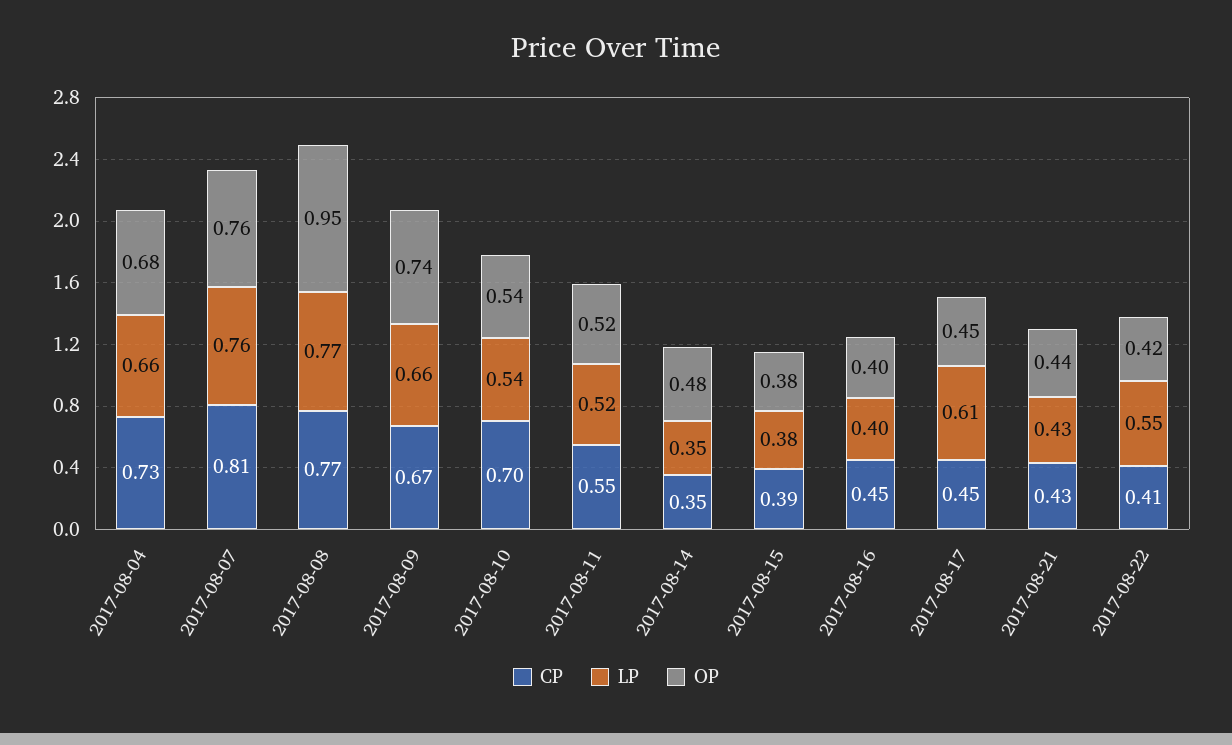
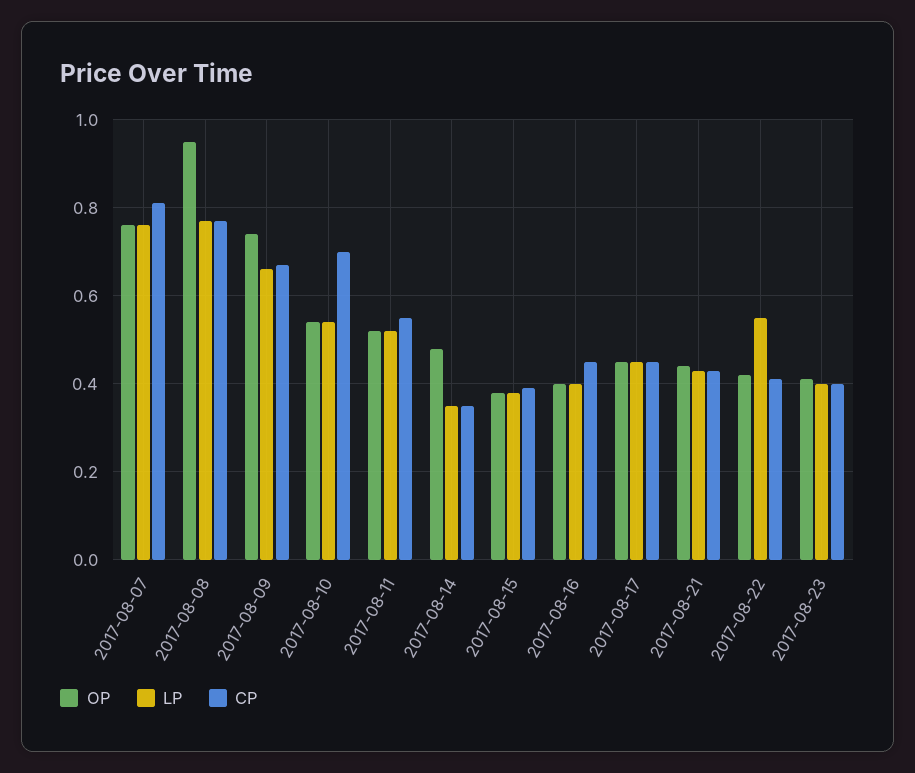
CP, 2017-08-04: 0.73 -> none
LP, 2017-08-04: 0.66 -> none
OP, 2017-08-04: 0.68 -> none
LP, 2017-08-17: 0.61 -> 0.45
OP, 2017-08-23: none -> 0.4
LP, 2017-08-23: none -> 0.4
CP, 2017-08-23: none -> 0.4

